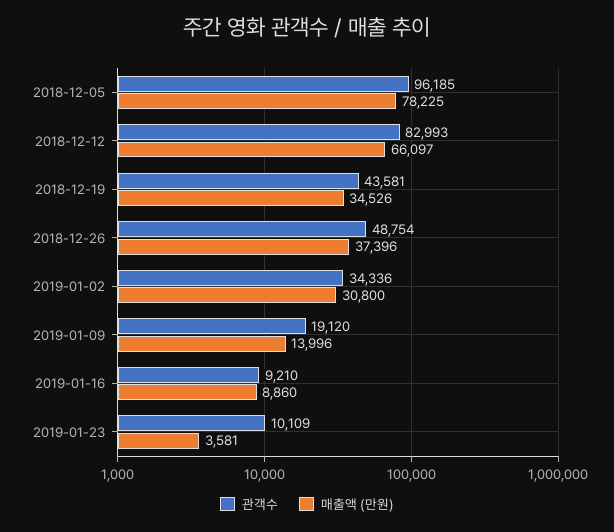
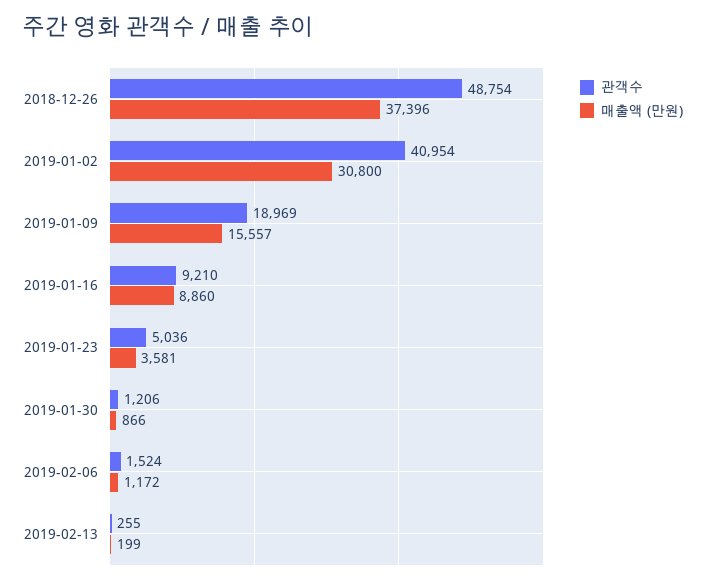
관객수, 2018-12-05: 96185 -> none
매출액 (만원), 2018-12-05: 78225 -> none
관객수, 2018-12-12: 82993 -> none
매출액 (만원), 2018-12-12: 66097 -> none
관객수, 2018-12-19: 43581 -> none
매출액 (만원), 2018-12-19: 34526 -> none
관객수, 2019-01-02: 34336 -> 40954
관객수, 2019-01-09: 19120 -> 18969
매출액 (만원), 2019-01-09: 13996 -> 15557
관객수, 2019-01-23: 10109 -> 5036
관객수, 2019-01-30: none -> 1206
매출액 (만원), 2019-01-30: none -> 866
관객수, 2019-02-06: none -> 1524
매출액 (만원), 2019-02-06: none -> 1172
관객수, 2019-02-13: none -> 255
매출액 (만원), 2019-02-13: none -> 199

